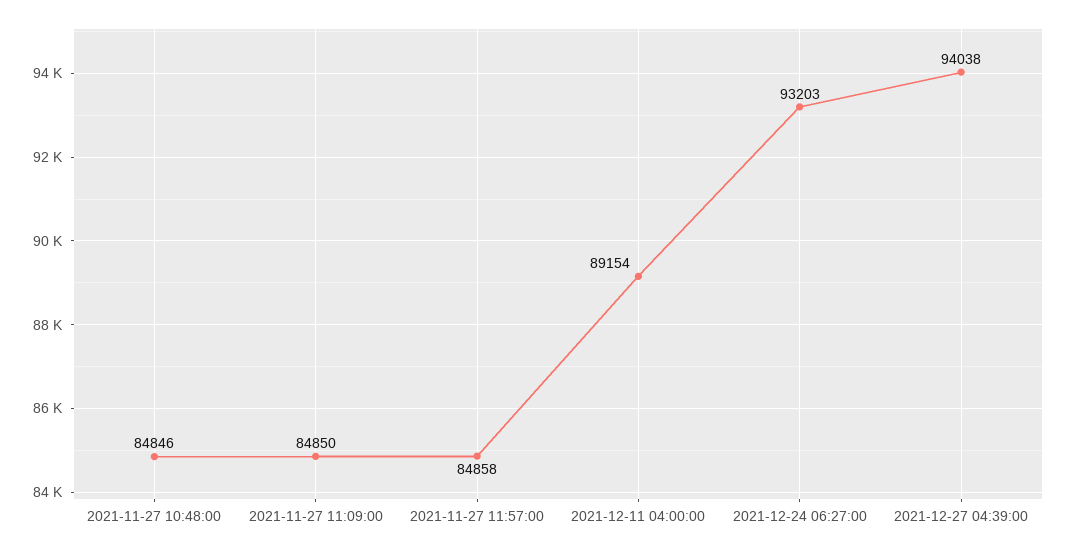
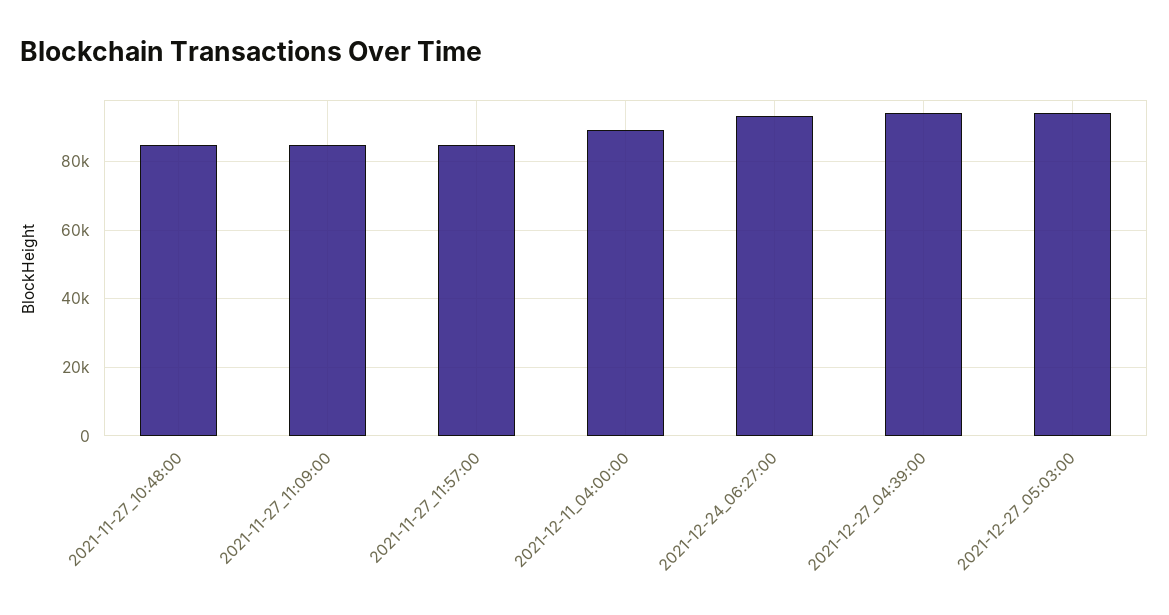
2021-12-27_05:03:00: none -> 94000

